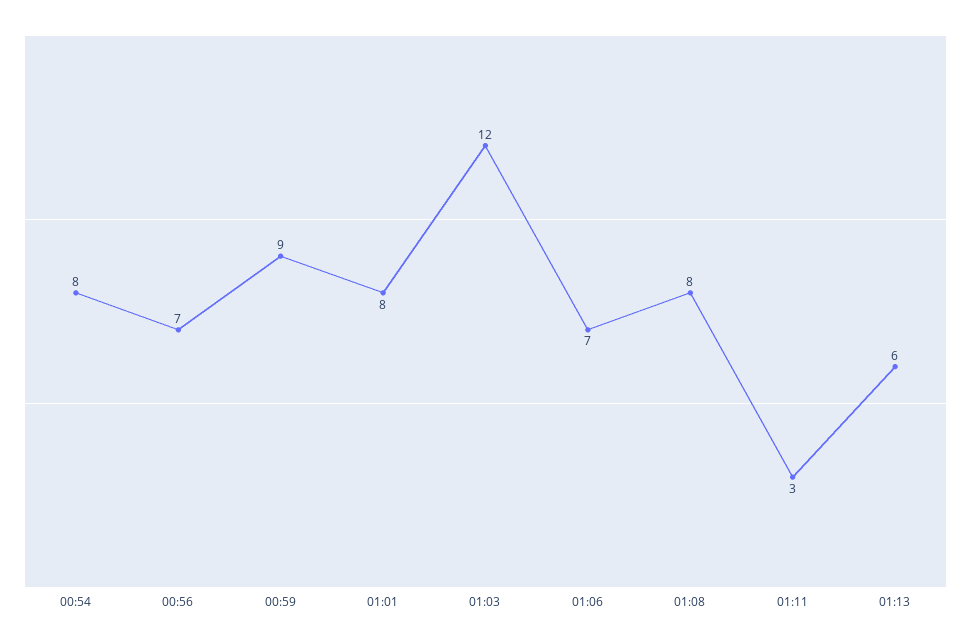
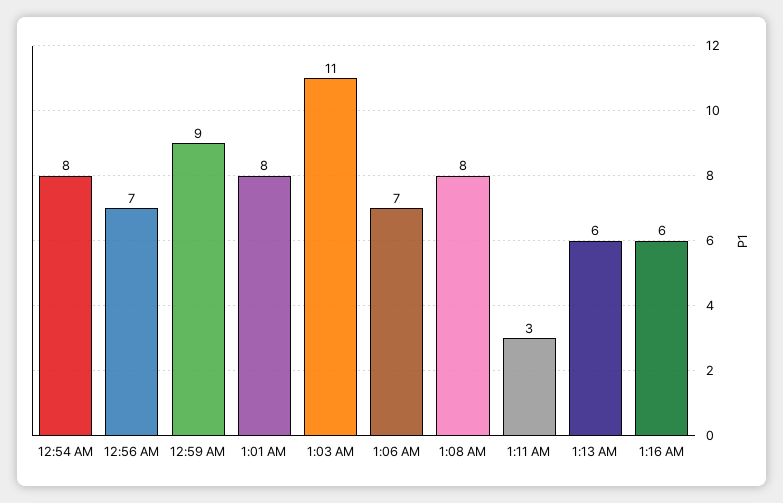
01:03: 12 -> 11
1:16 AM: none -> 6

